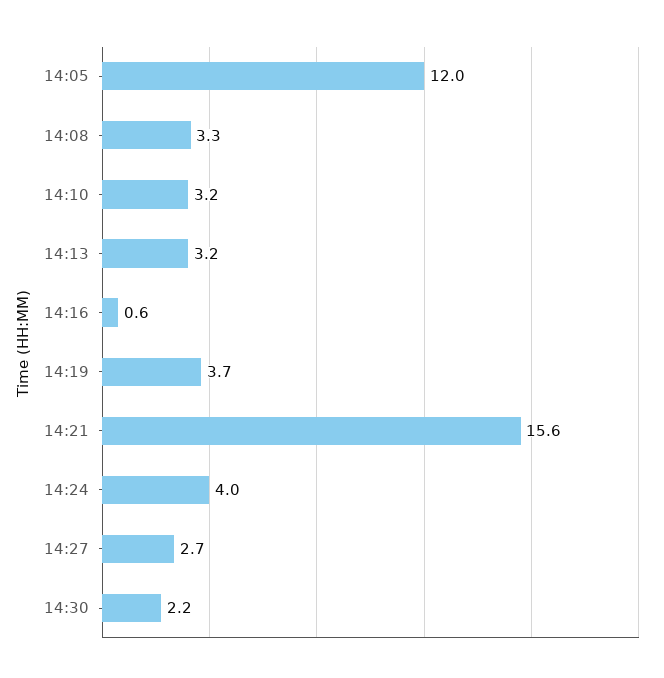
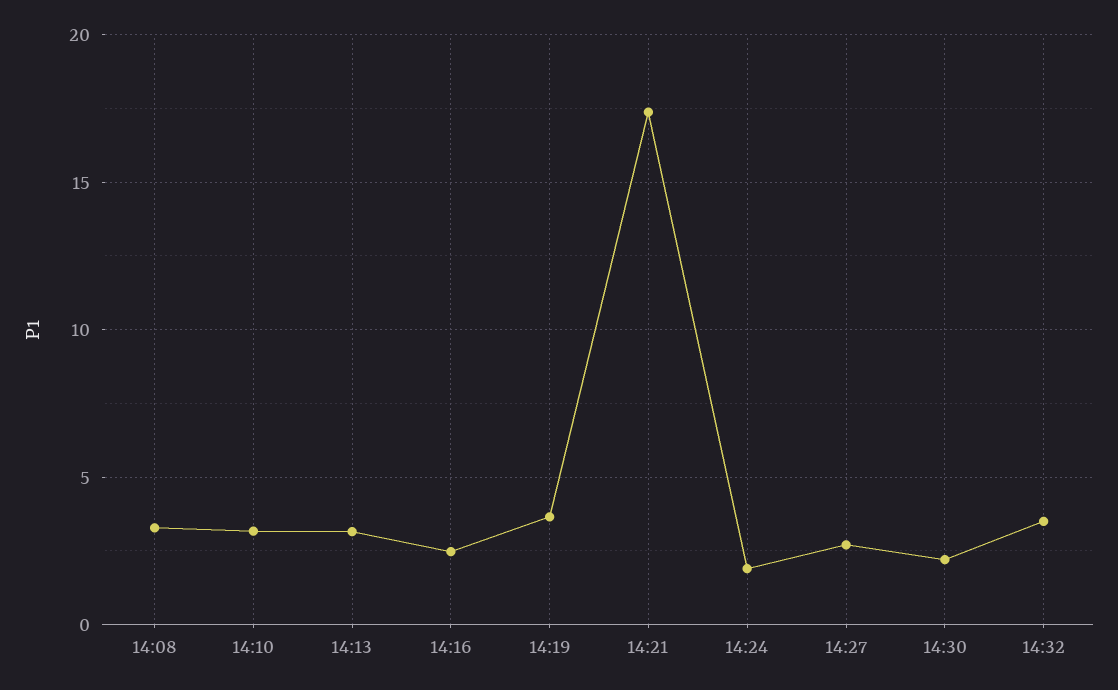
14:05: 12 -> none
14:16: 0.6 -> 2.5
14:21: 15.6 -> 17.5
14:24: 4 -> 2
14:32: none -> 3.5

